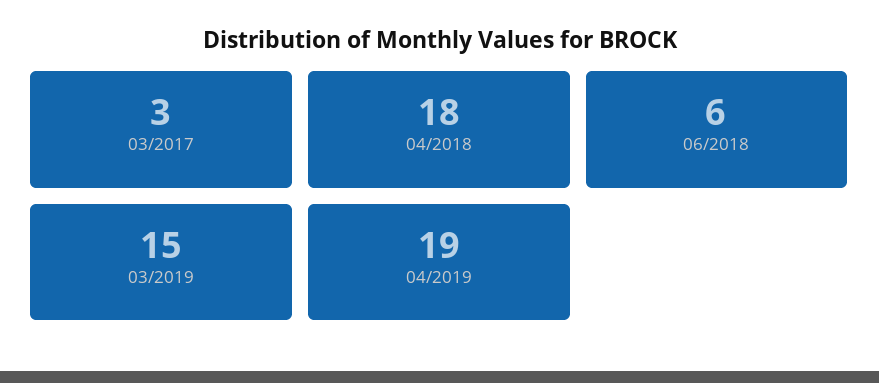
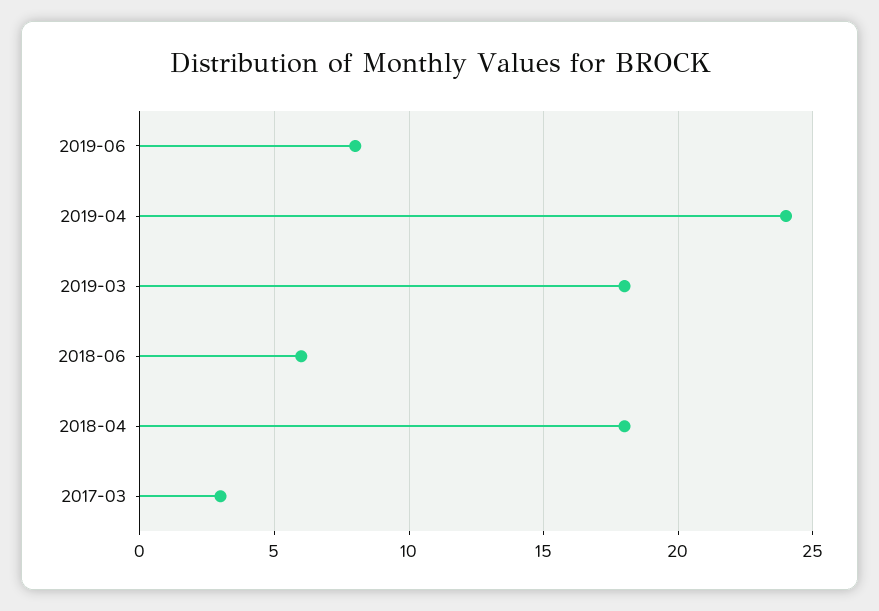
03/2019: 15 -> 18
04/2019: 19 -> 24
2019-06: none -> 8

